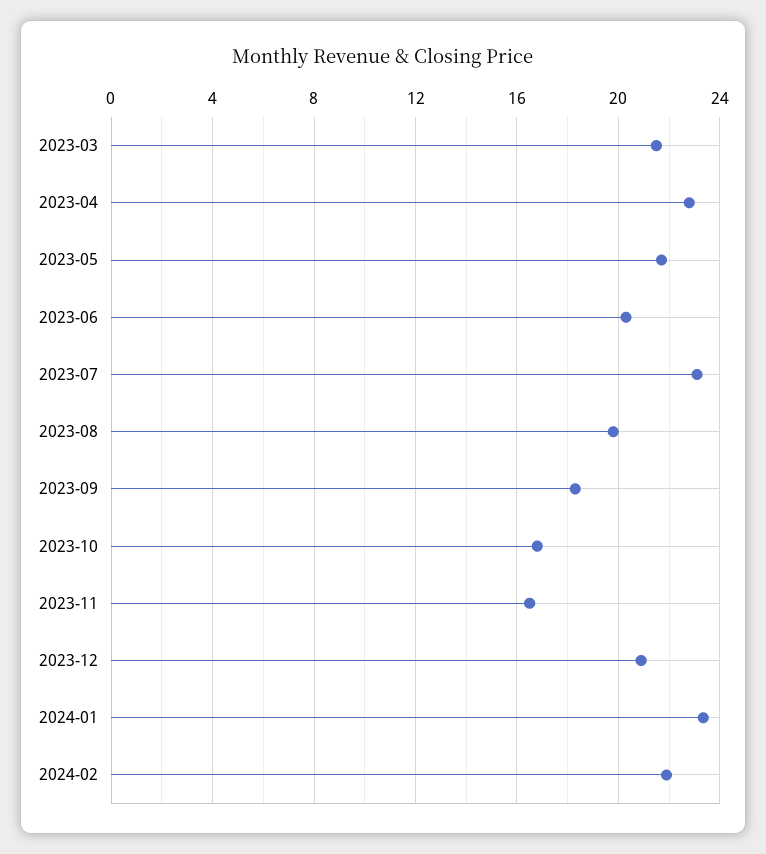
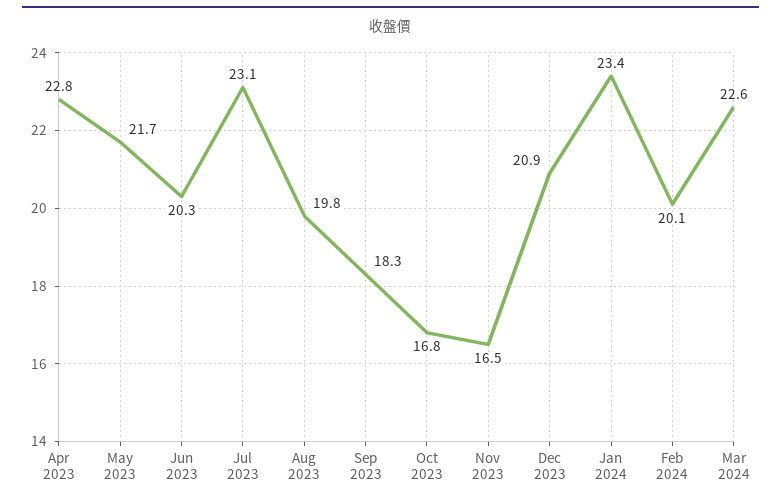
2023-03: 21.5 -> none
2024-02: 22 -> 20.1
Mar 2024: none -> 22.6

